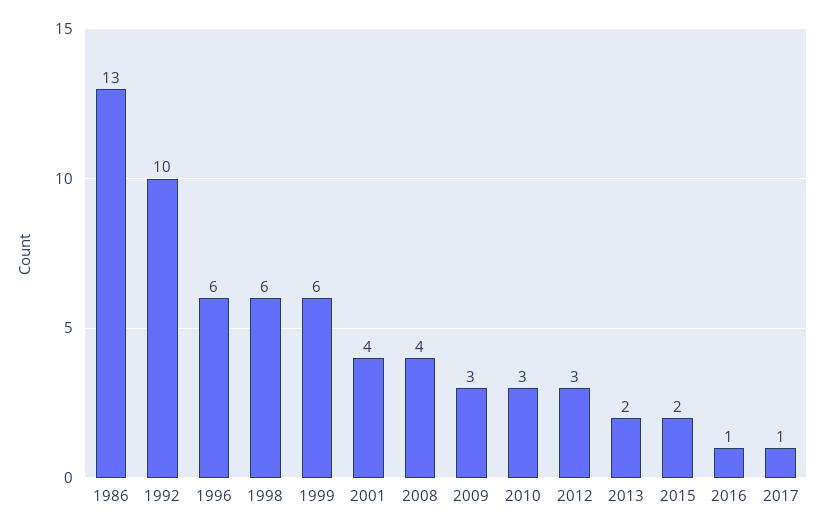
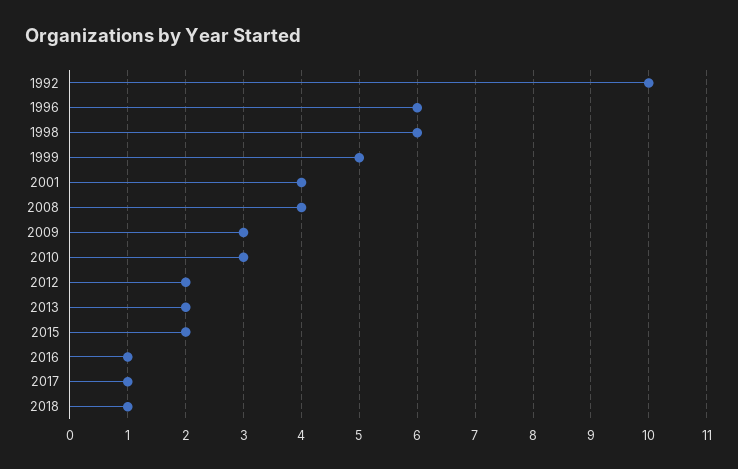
1986: 13 -> none
1999: 6 -> 5
2012: 3 -> 2
2018: none -> 1

